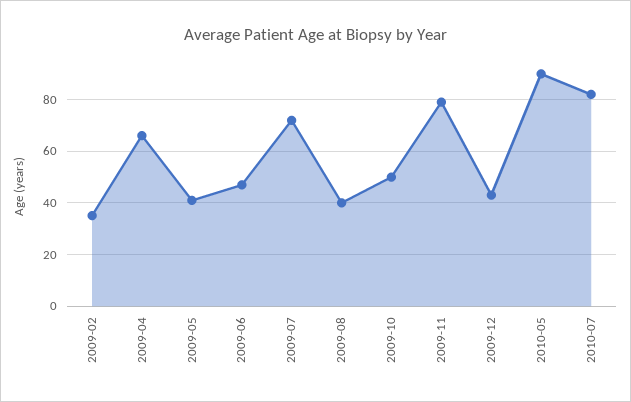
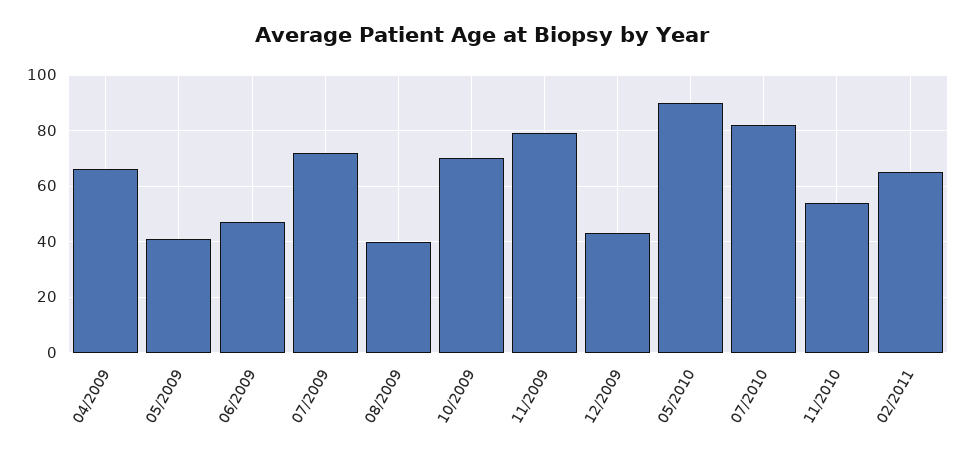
2009-02: 35 -> none
2009-10: 50 -> 70
11/2010: none -> 55
02/2011: none -> 65

